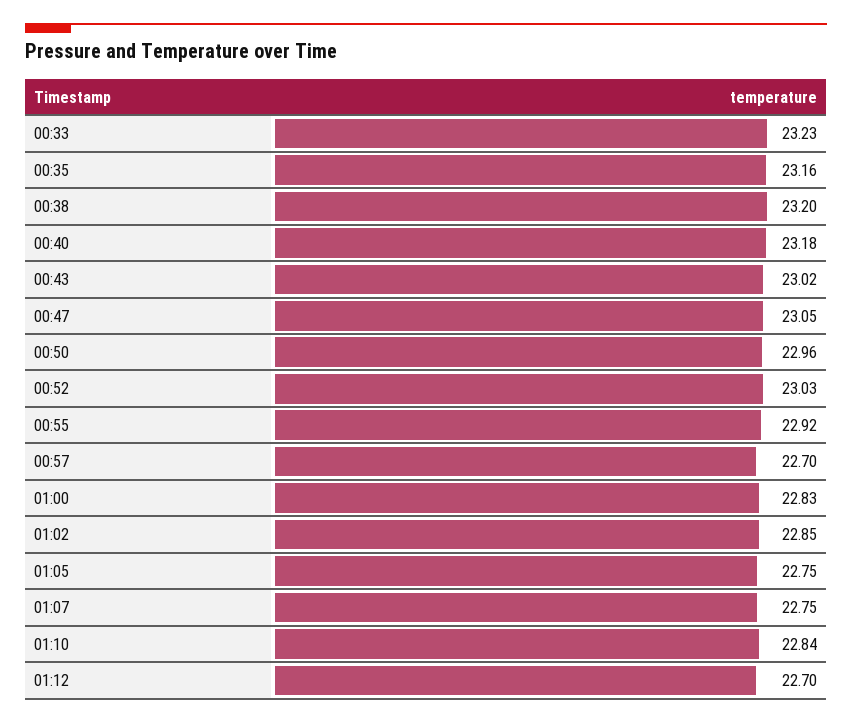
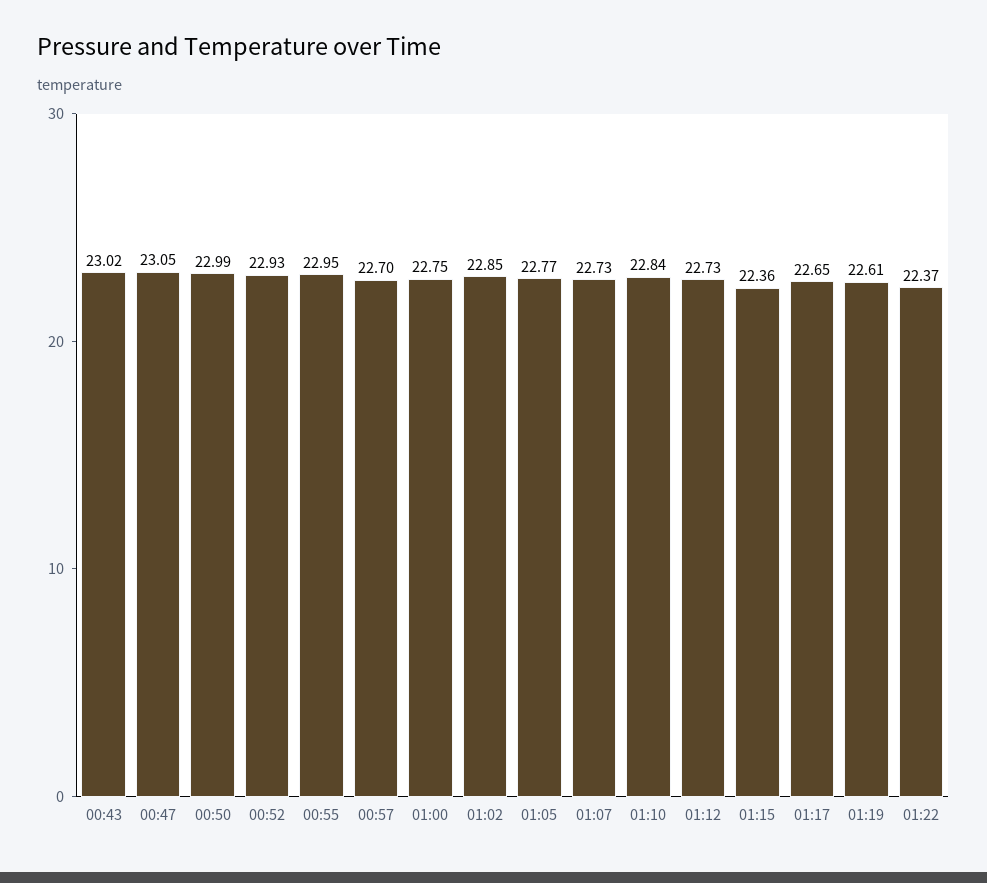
00:33: 23.23 -> none
00:35: 23.16 -> none
00:38: 23.2 -> none
00:40: 23.18 -> none
00:50: 22.96 -> 22.99
00:52: 23.03 -> 22.93
00:55: 22.92 -> 22.95
01:00: 22.83 -> 22.75
01:05: 22.75 -> 22.77
01:07: 22.75 -> 22.73
01:12: 22.7 -> 22.73
01:15: none -> 22.36
01:17: none -> 22.65
01:19: none -> 22.61
01:22: none -> 22.37

